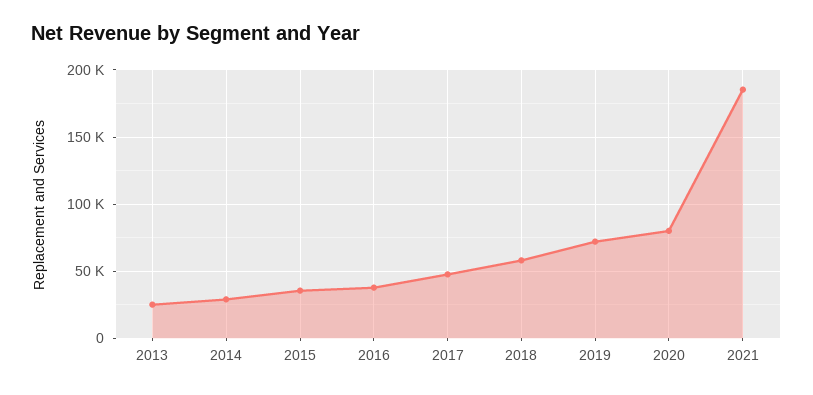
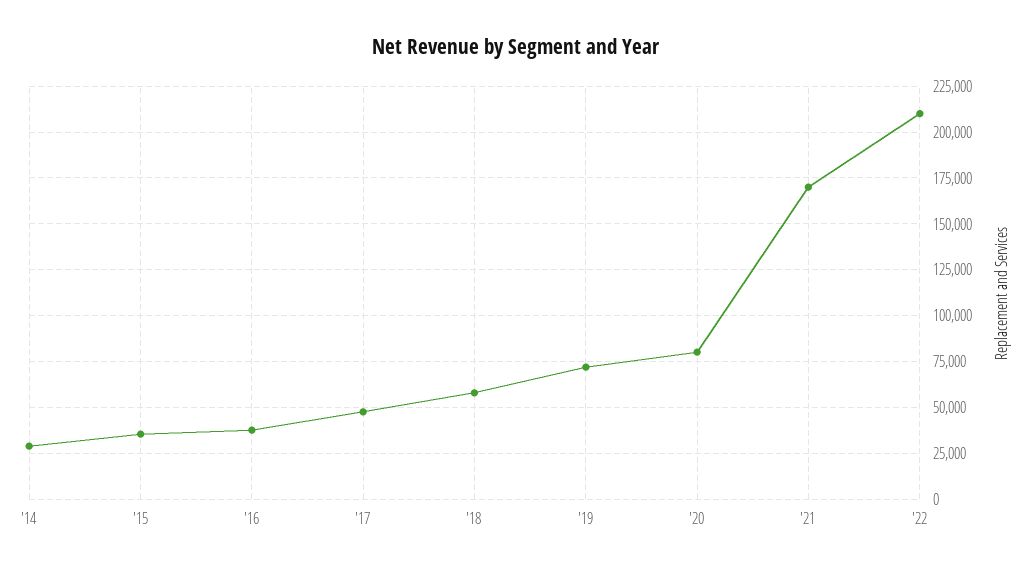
2013: 25000 -> none
2021: 185000 -> 170000
'22: none -> 210000

